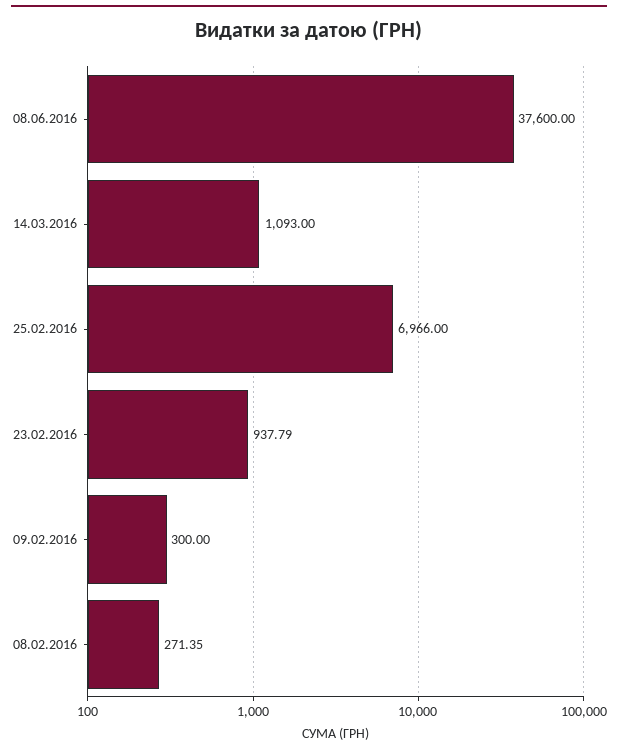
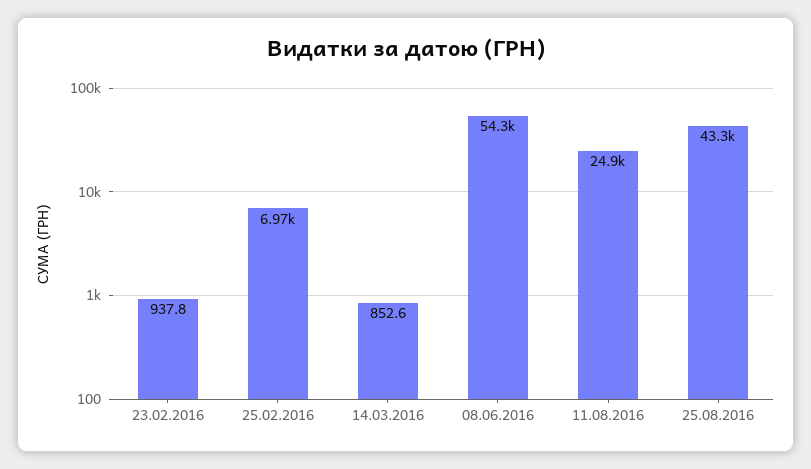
08.06.2016: 37600 -> 54300
14.03.2016: 1093 -> 852.6
09.02.2016: 300 -> none
08.02.2016: 271.35 -> none
11.08.2016: none -> 24900
25.08.2016: none -> 43300

